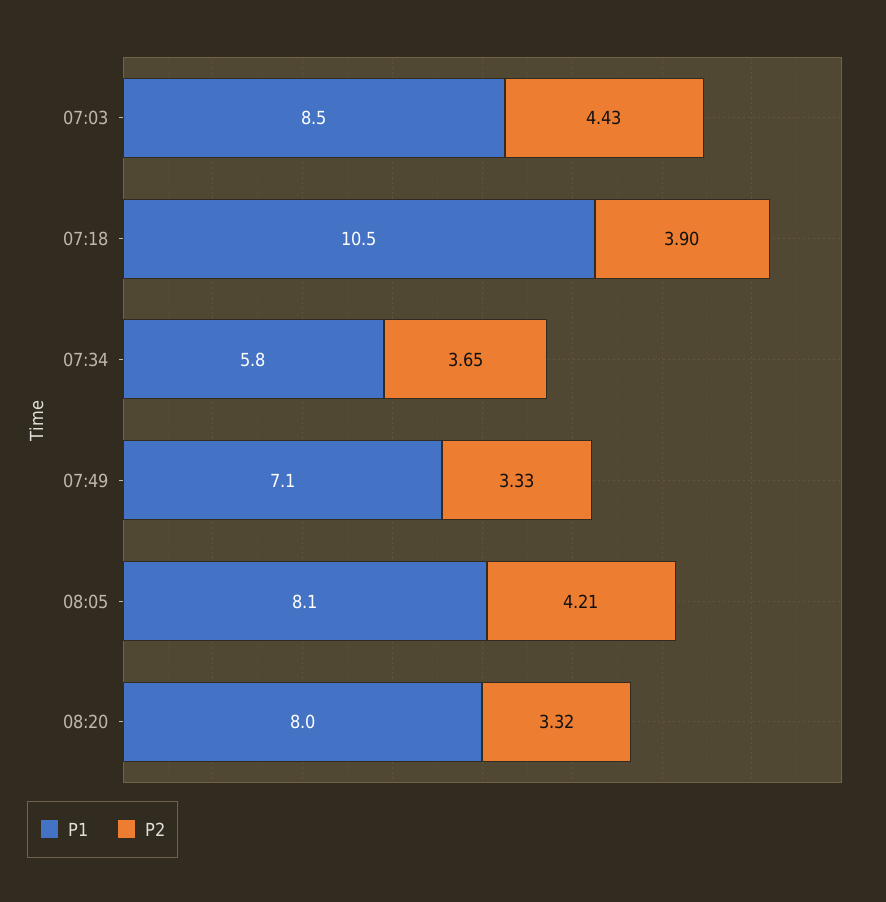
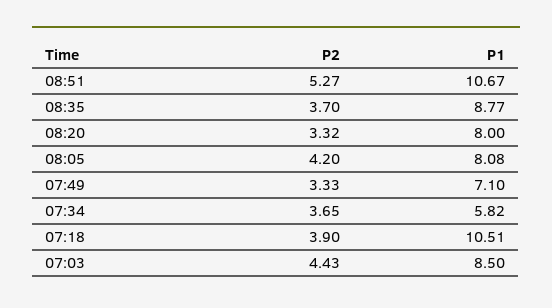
P2, 08:05: 4.21 -> 4.2
P2, 08:51: none -> 5.27
P1, 08:51: none -> 10.67
P2, 08:35: none -> 3.7
P1, 08:35: none -> 8.77

